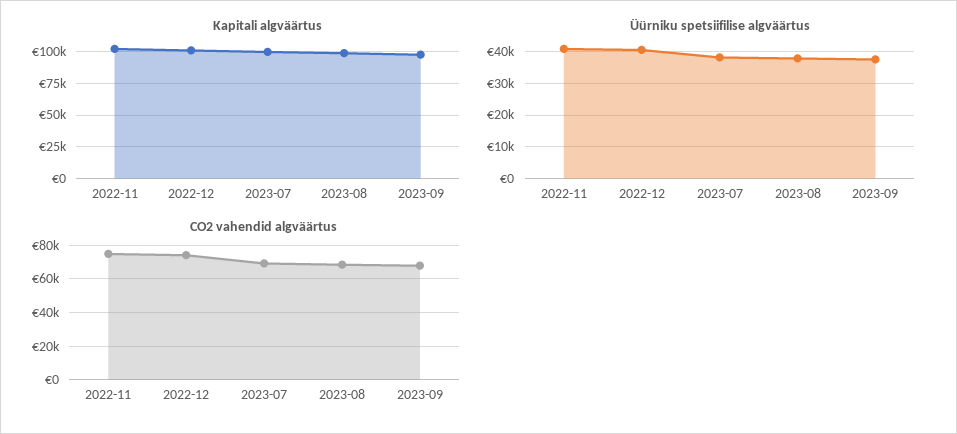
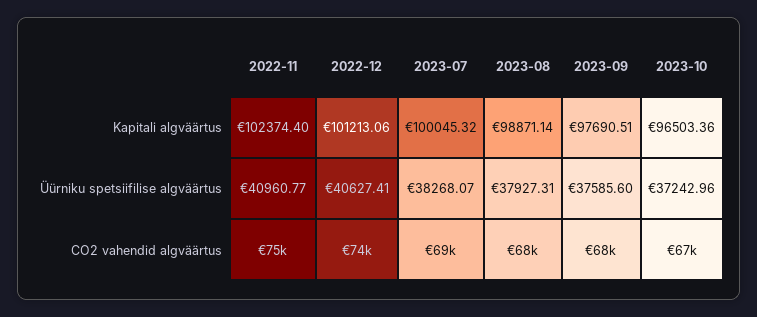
Kapitali algväärtus, 2023-10: none -> 96503.36
Üürniku spetsiifilise algväärtus, 2023-10: none -> 37242.96
CO2 vahendid algväärtus, 2023-10: none -> 67000

